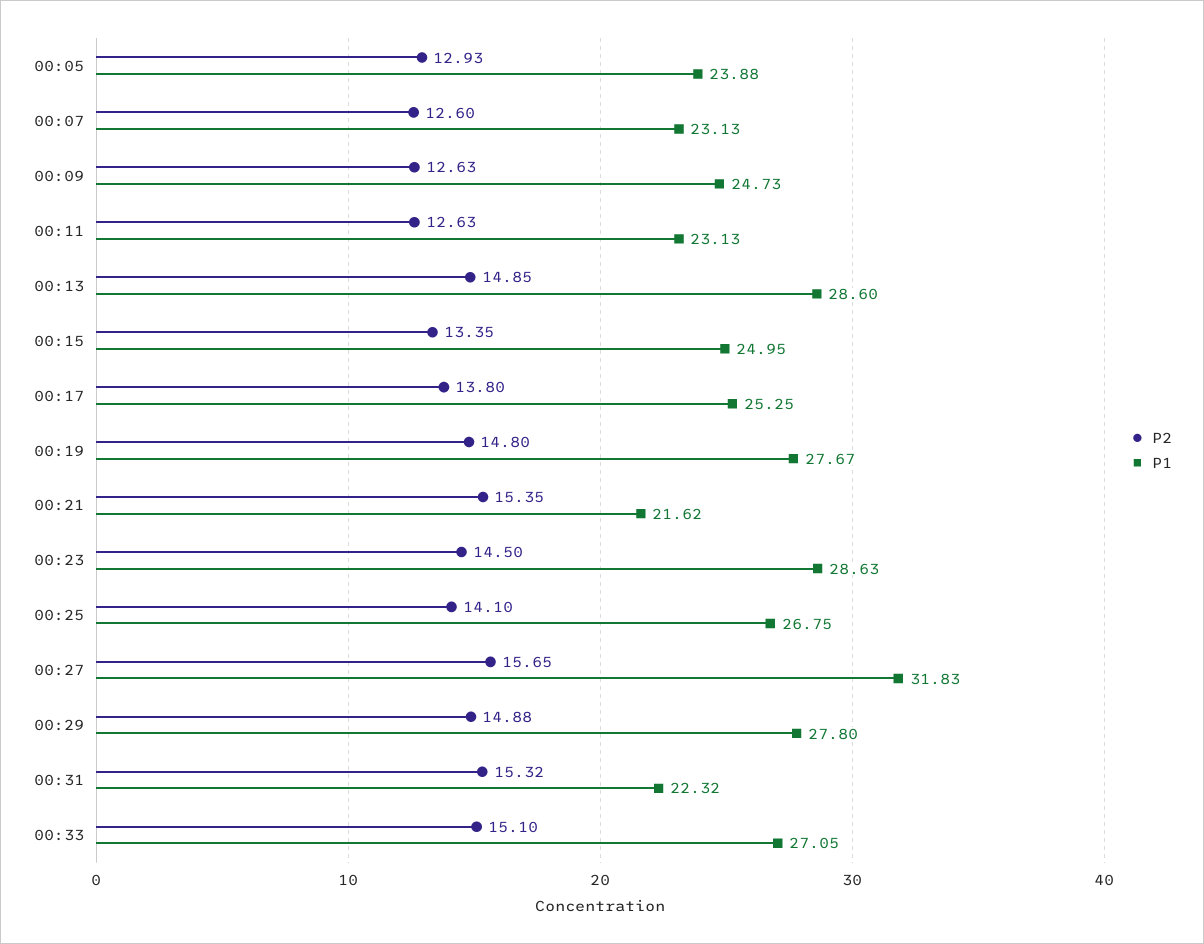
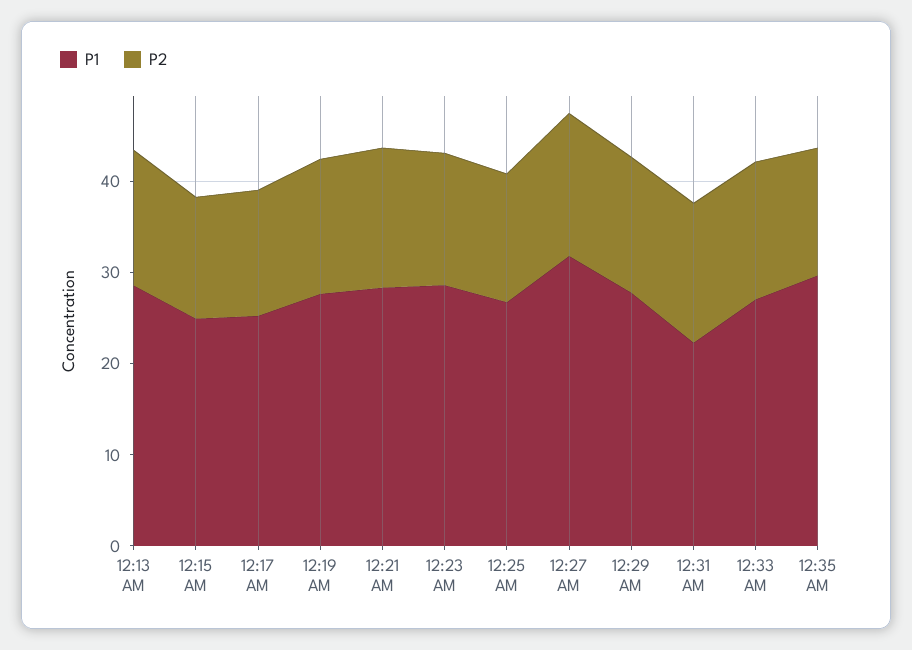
P2, 00:05: 12.93 -> none
P1, 00:05: 23.88 -> none
P2, 00:07: 12.6 -> none
P1, 00:07: 23.13 -> none
P2, 00:09: 12.63 -> none
P1, 00:09: 24.73 -> none
P2, 00:11: 12.63 -> none
P1, 00:11: 23.13 -> none
P1, 00:21: 21.62 -> 28
P1, 12:35 AM: none -> 30
P2, 12:35 AM: none -> 14

